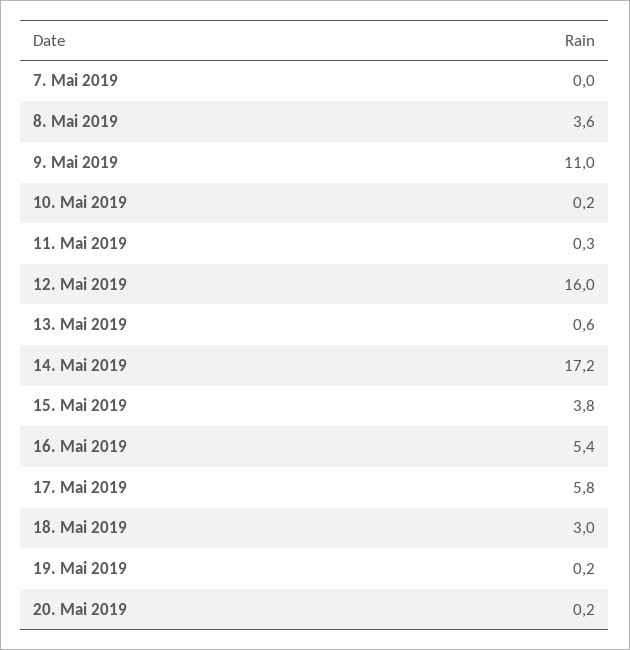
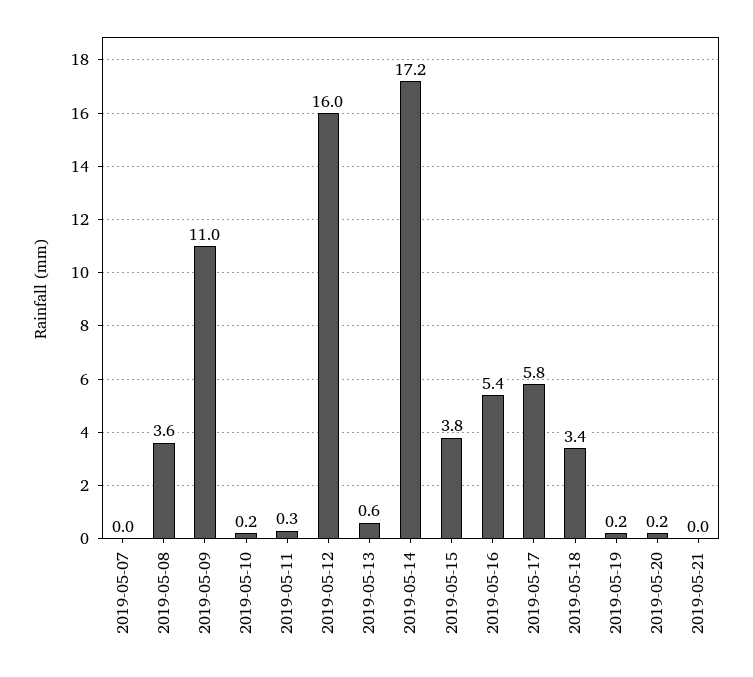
18. Mai 2019: 3 -> 3.4
2019-05-21: none -> 0

